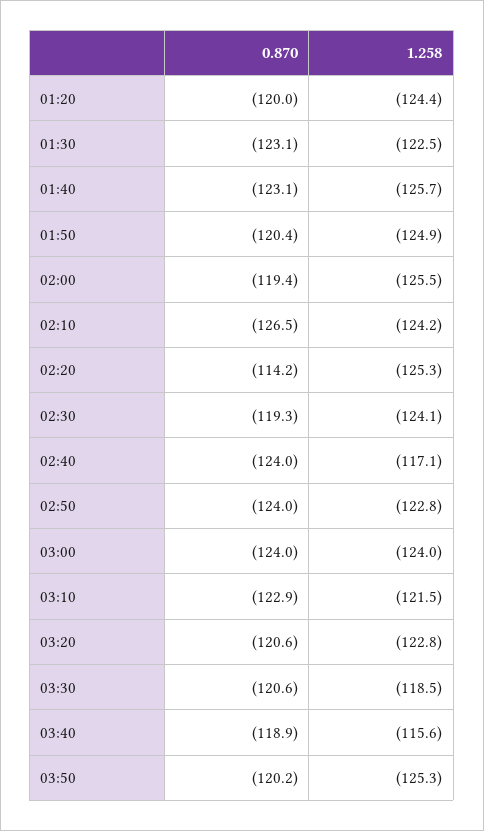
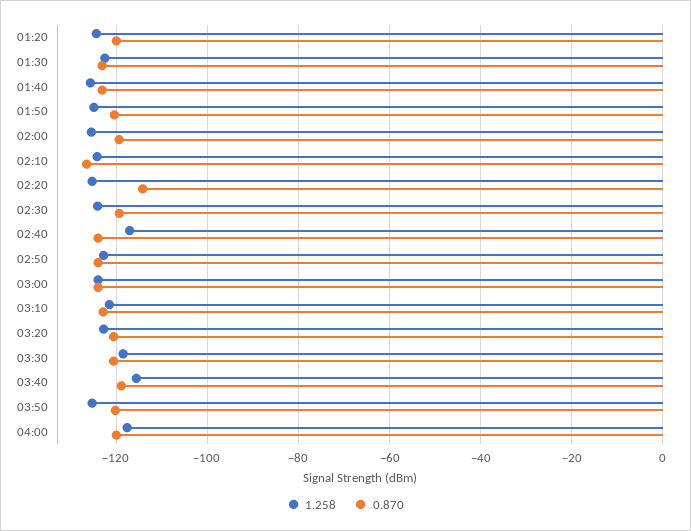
1.258, 04:00: none -> -118
0.870, 04:00: none -> -120

